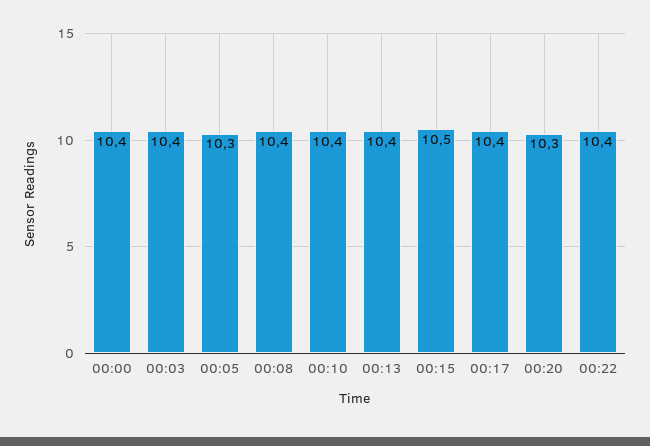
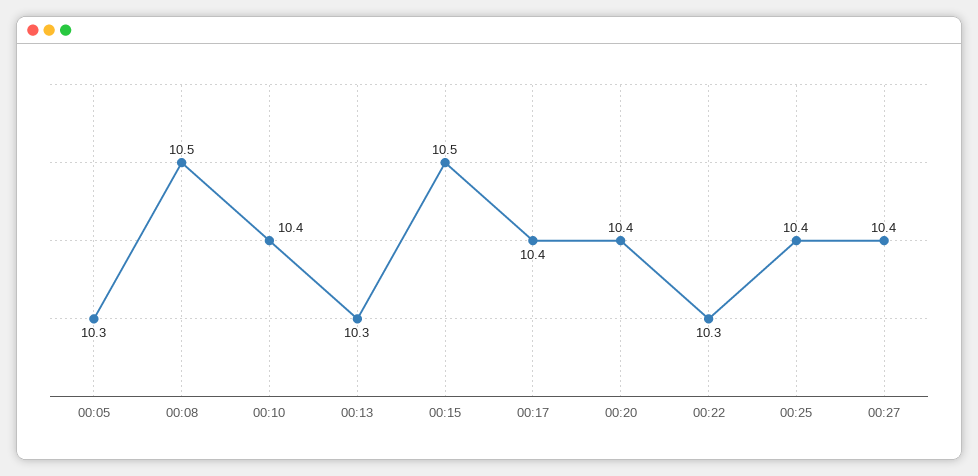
00:00: 10.4 -> none
00:03: 10.4 -> none
00:08: 10.4 -> 10.5
00:13: 10.4 -> 10.3
00:20: 10.3 -> 10.4
00:22: 10.4 -> 10.3
00:25: none -> 10.4
00:27: none -> 10.4

